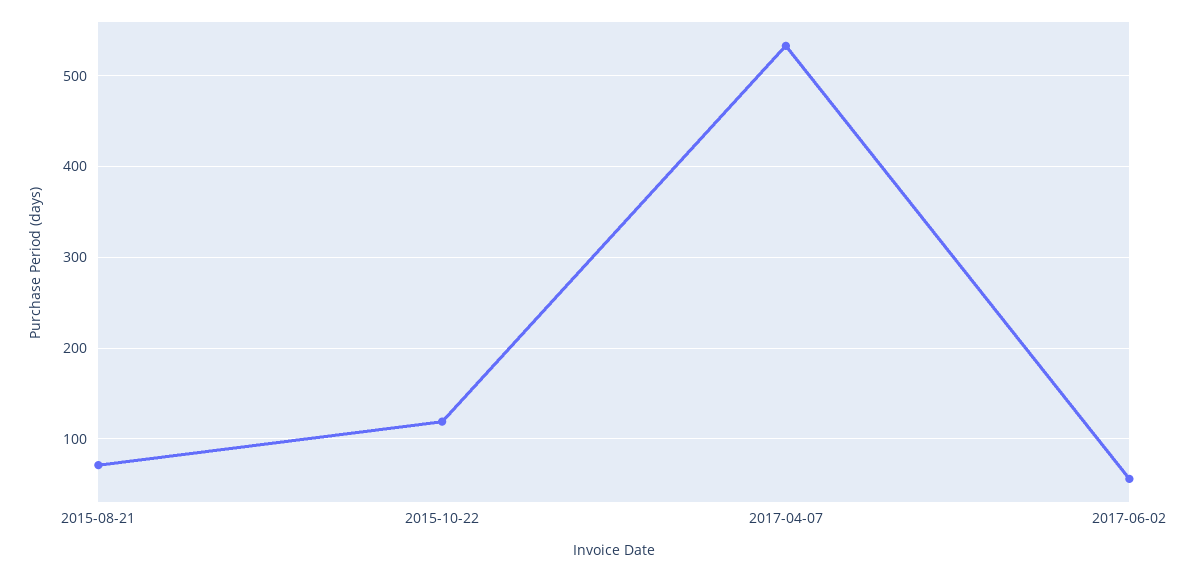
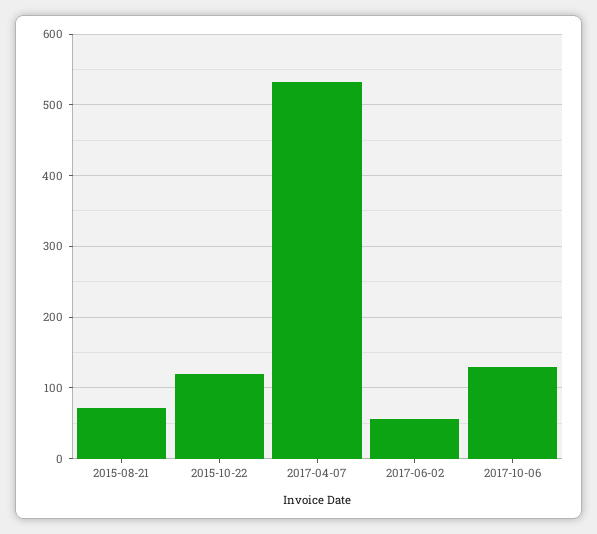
2017-10-06: none -> 130

